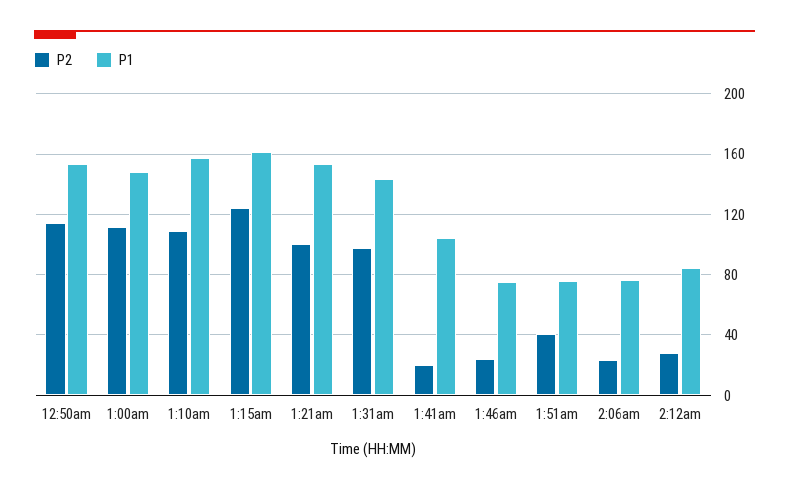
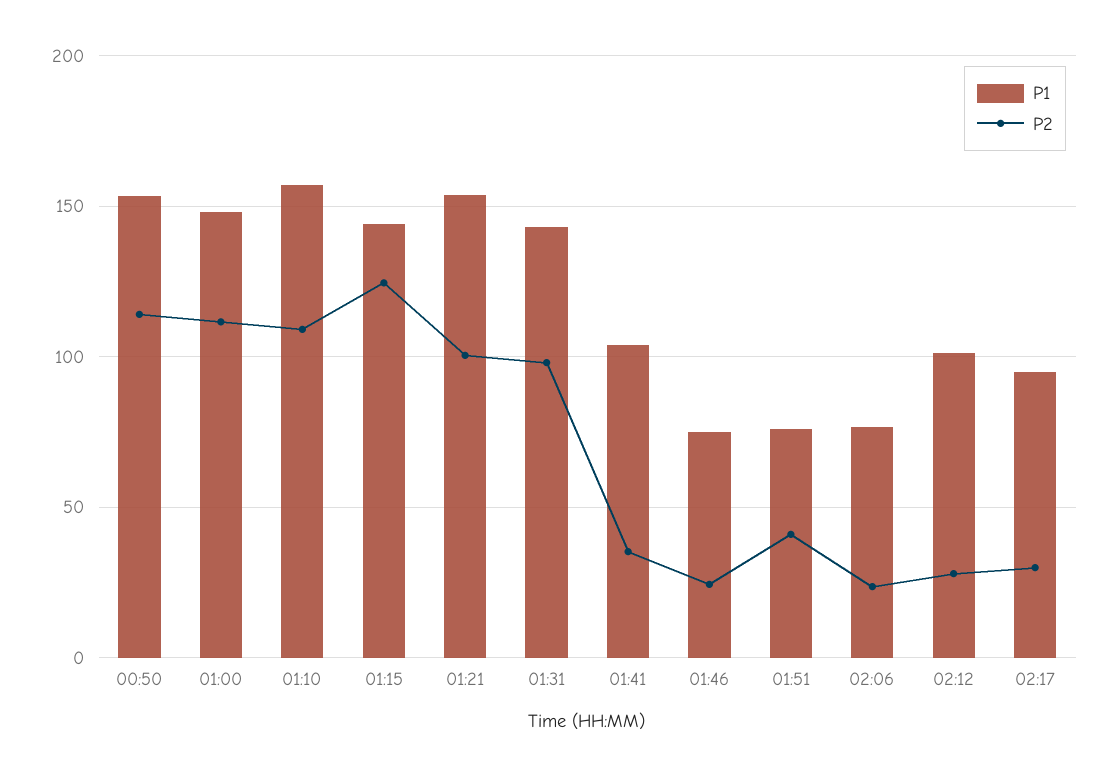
P1, 1:15am: 160 -> 145
P2, 1:41am: 20 -> 35
P1, 2:12am: 85 -> 100
P1, 02:17: none -> 95
P2, 02:17: none -> 30

